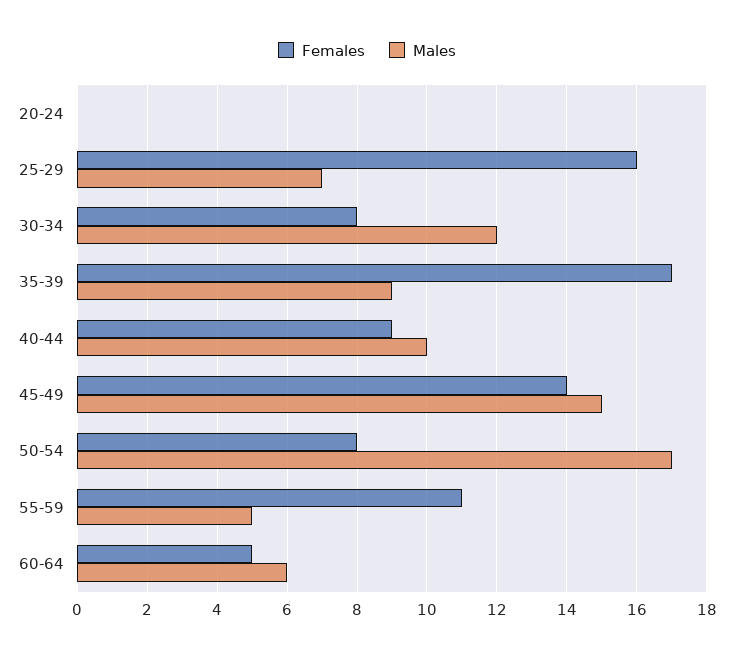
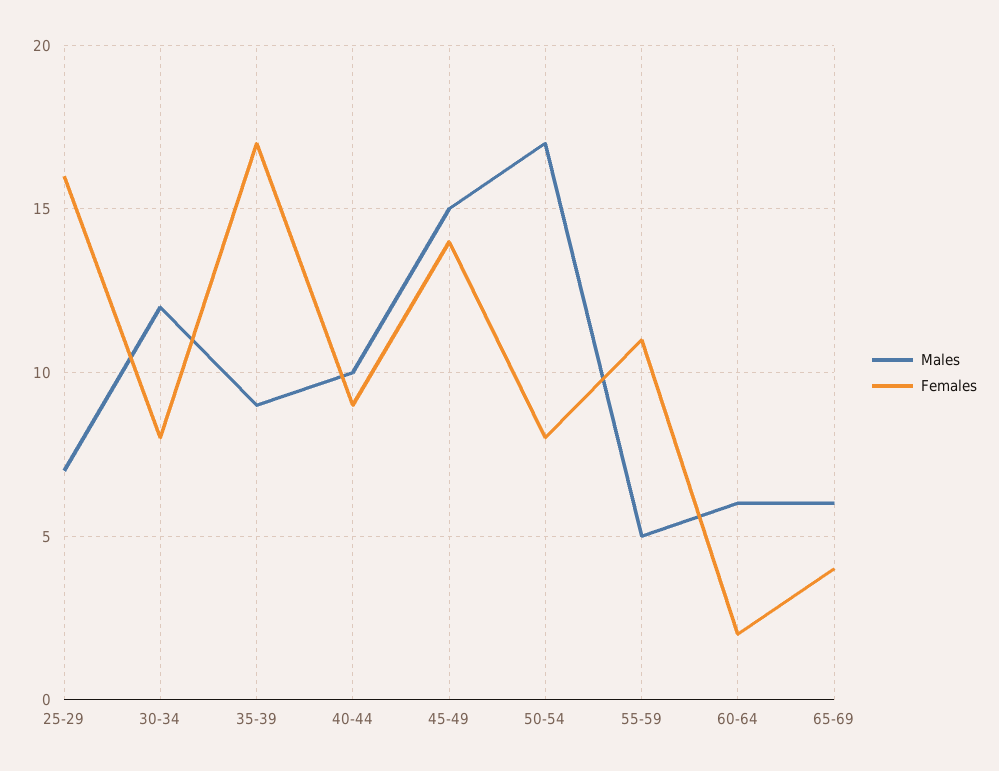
Females, 20-24: 0 -> none
Males, 20-24: 0 -> none
Females, 60-64: 5 -> 2
Males, 65-69: none -> 6
Females, 65-69: none -> 4

